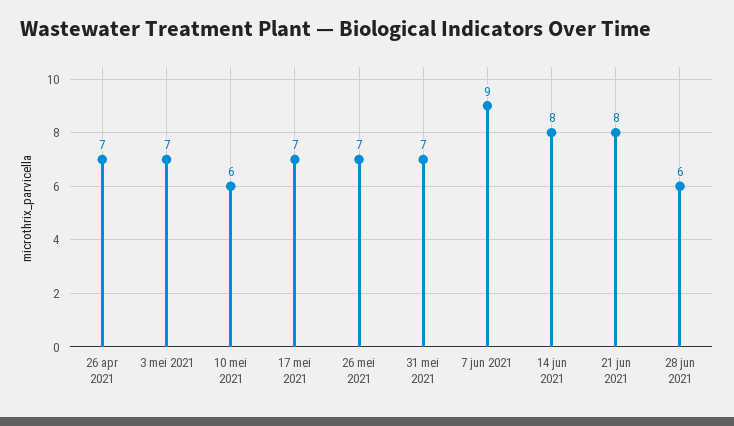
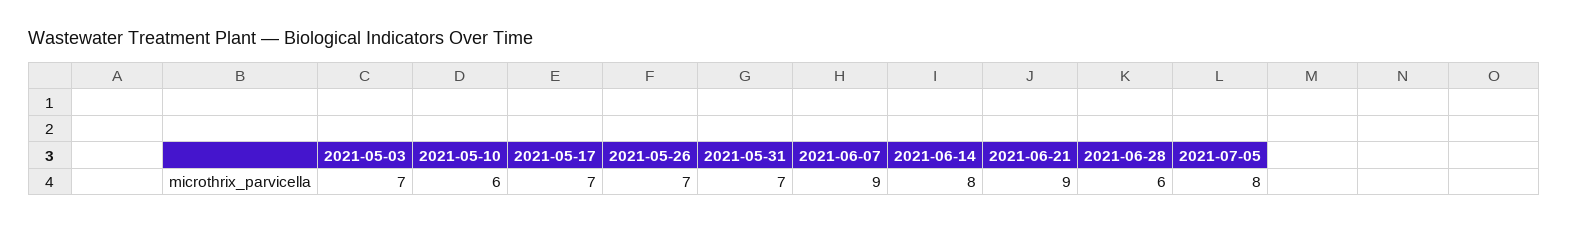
26 apr 2021: 7 -> none
21 jun 2021: 8 -> 9
2021-07-05: none -> 8

